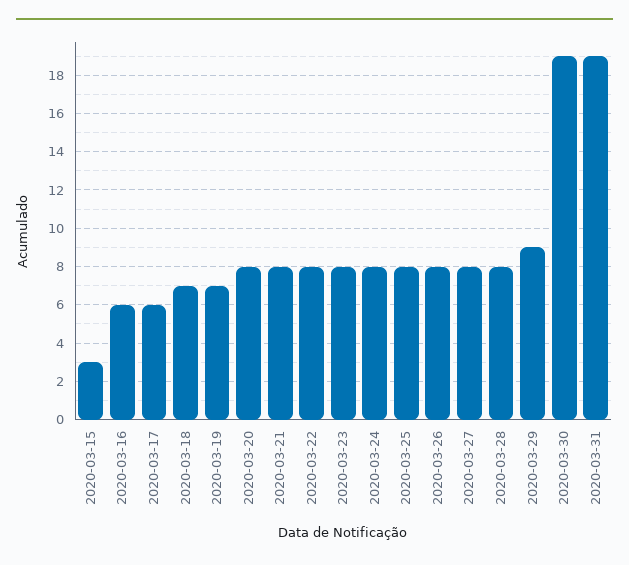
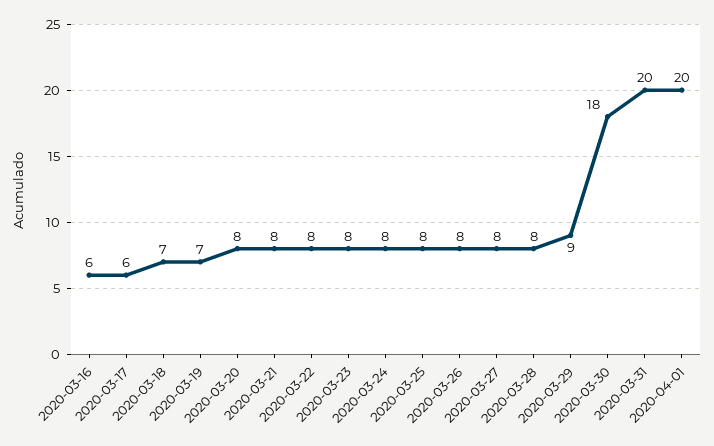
2020-03-15: 3 -> none
2020-03-30: 19 -> 18
2020-03-31: 19 -> 20
2020-04-01: none -> 20

